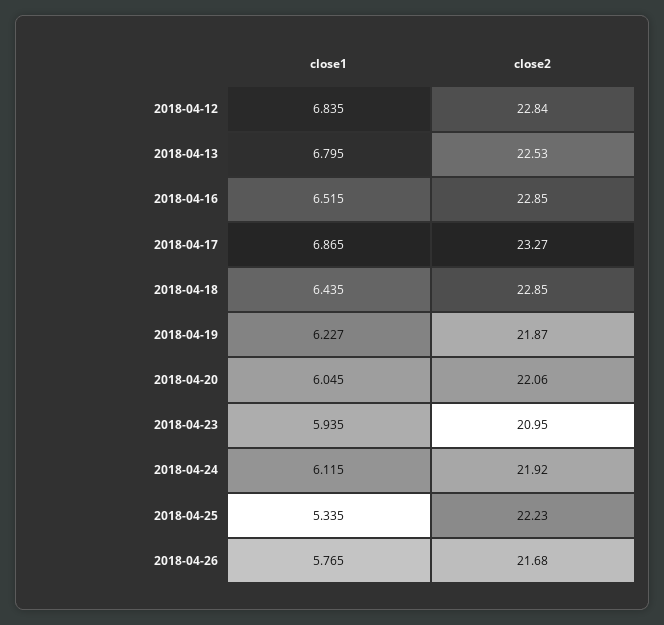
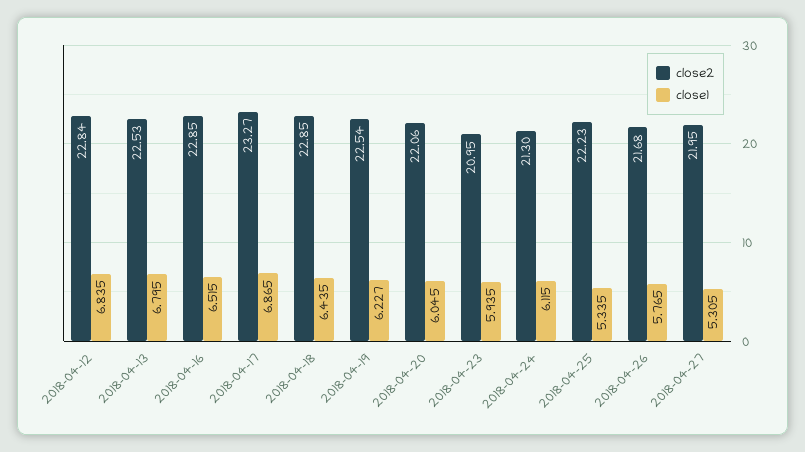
close2, 2018-04-19: 21.87 -> 22.54
close2, 2018-04-24: 21.92 -> 21.3
close2, 2018-04-27: none -> 21.95
close1, 2018-04-27: none -> 5.305

